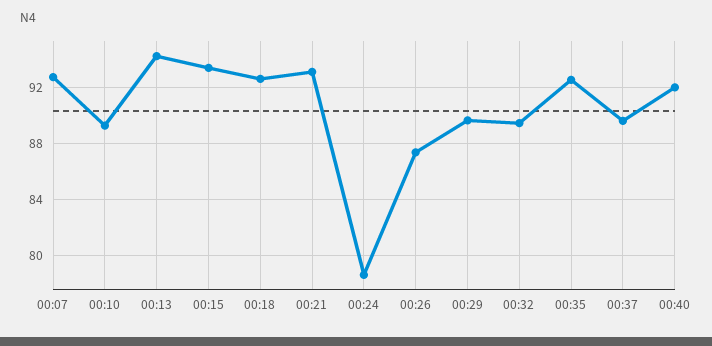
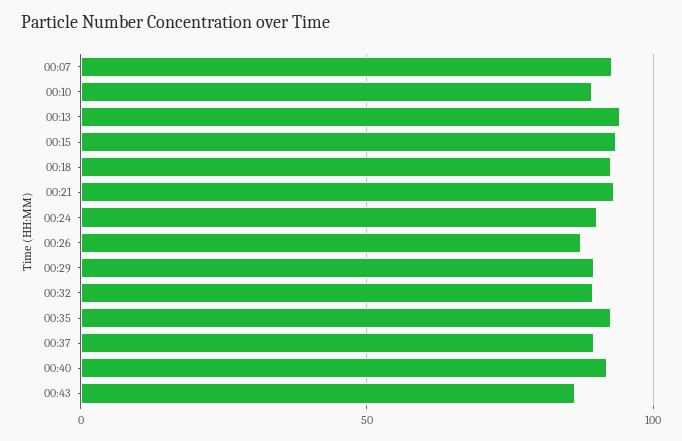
00:24: 78.5 -> 90
00:43: none -> 85

